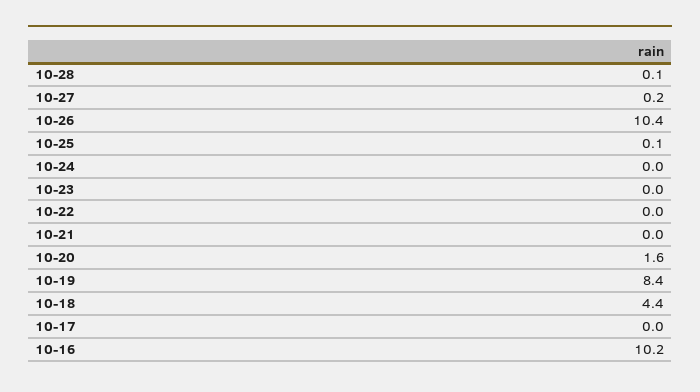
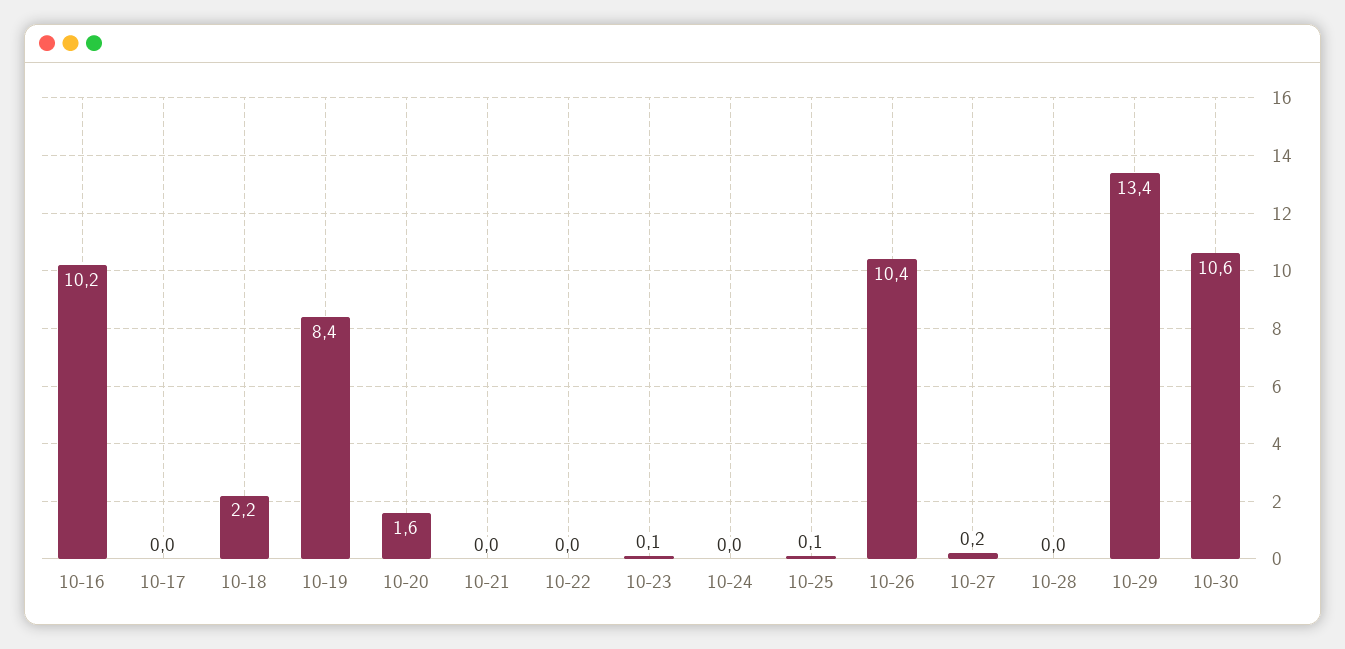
10-28: 0.1 -> 0
10-23: 0 -> 0.1
10-18: 4.4 -> 2.2
10-29: none -> 13.4
10-30: none -> 10.6

